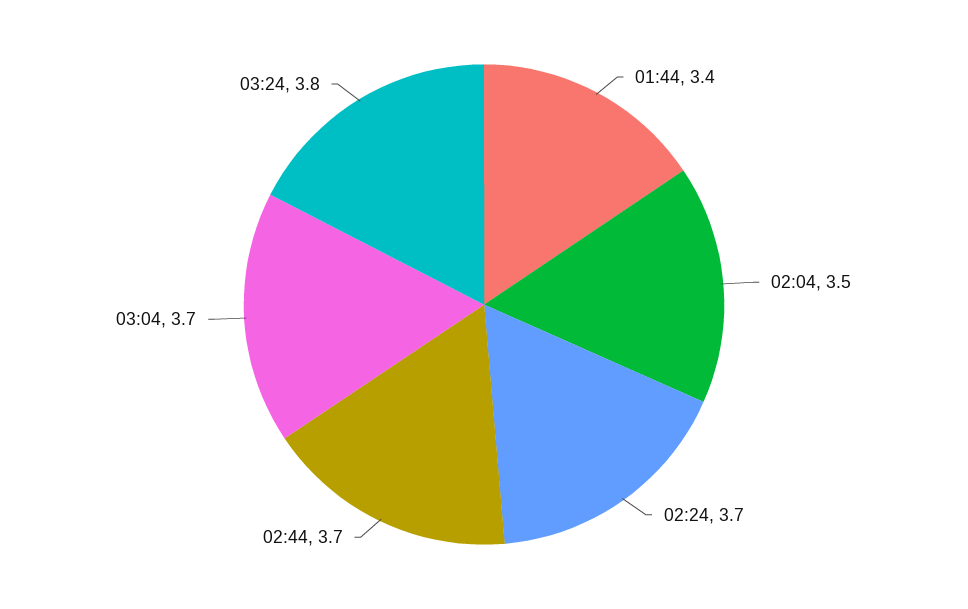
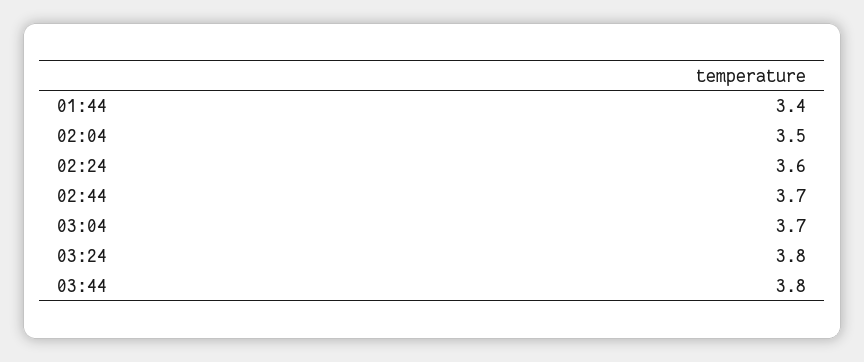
02:24: 3.7 -> 3.6
03:44: none -> 3.8

